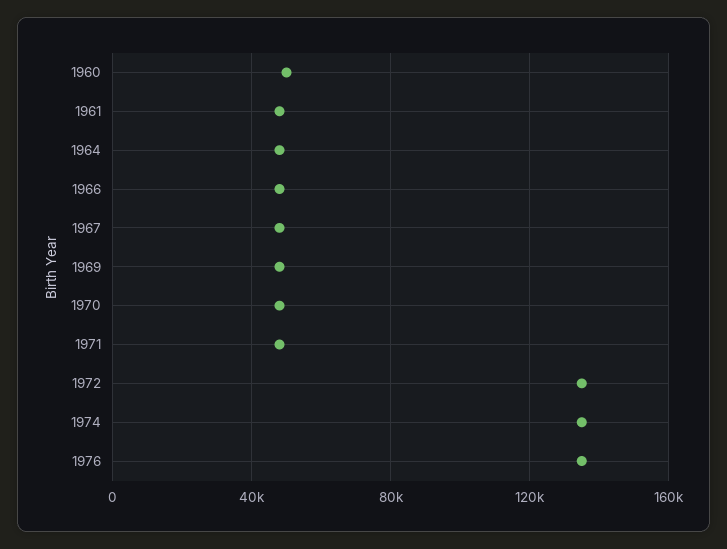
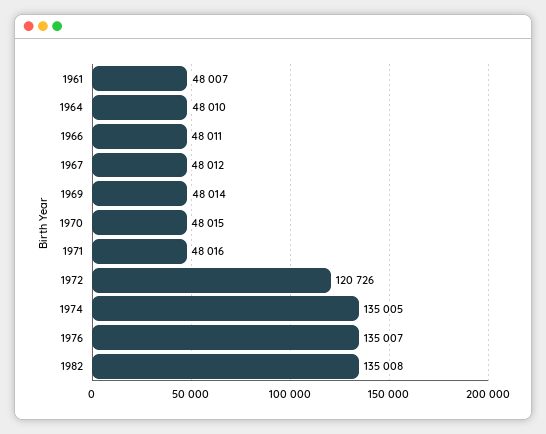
1960: 50000 -> none
1972: 135000 -> 120726
1982: none -> 135008

